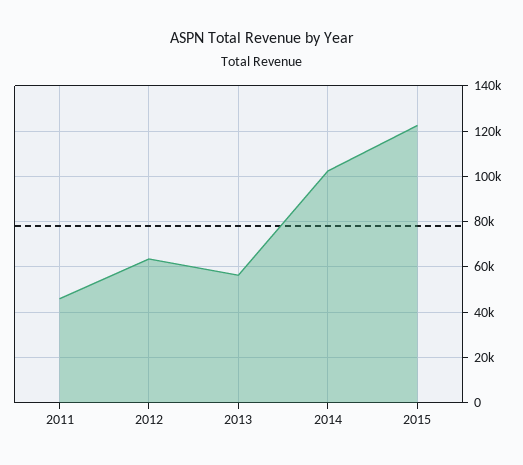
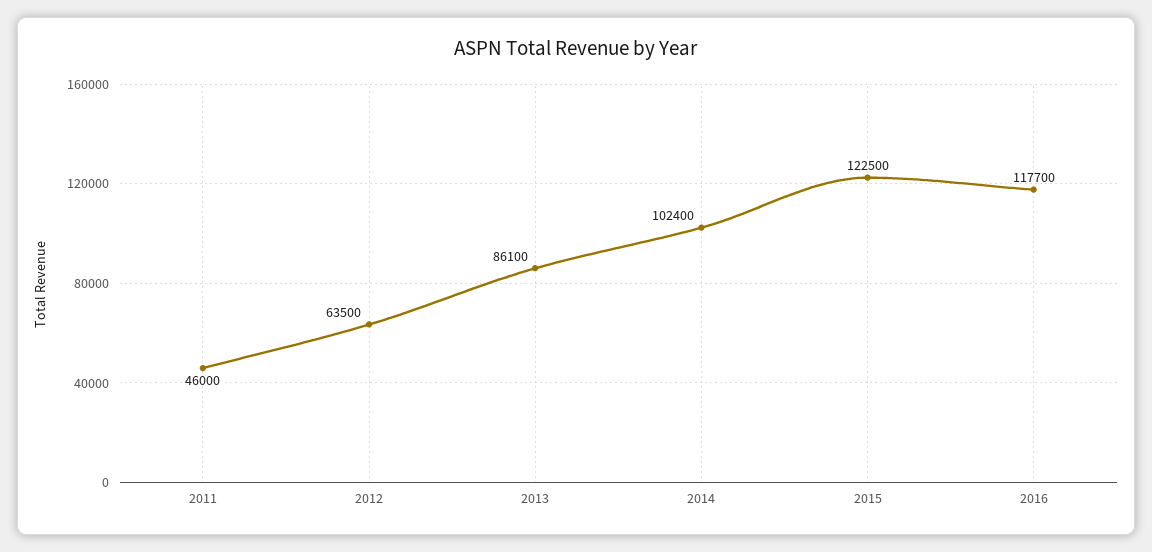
2013: 55000 -> 86100
2016: none -> 117700

